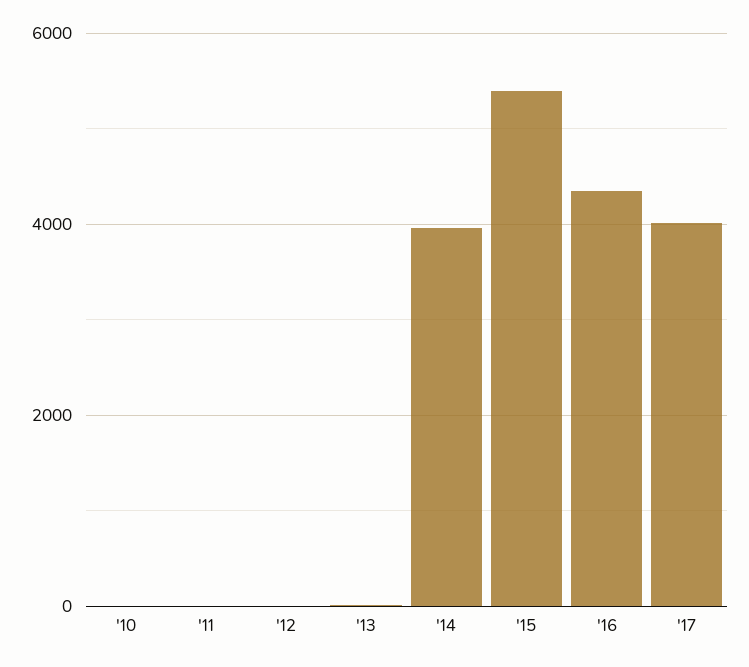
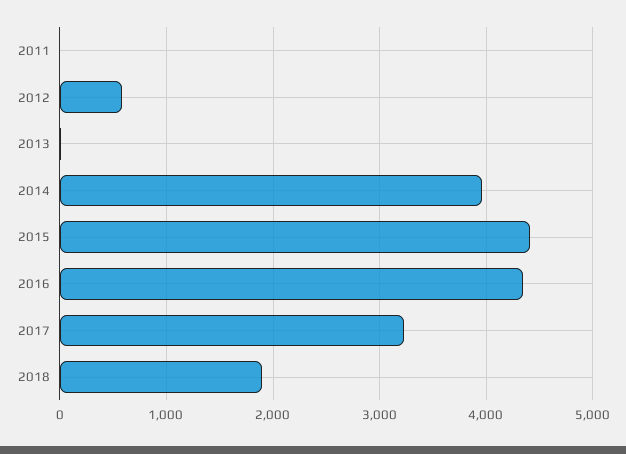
'10: 0 -> none
'12: 0 -> 600
'15: 5400 -> 4400
'17: 4000 -> 3200
2018: none -> 1900

